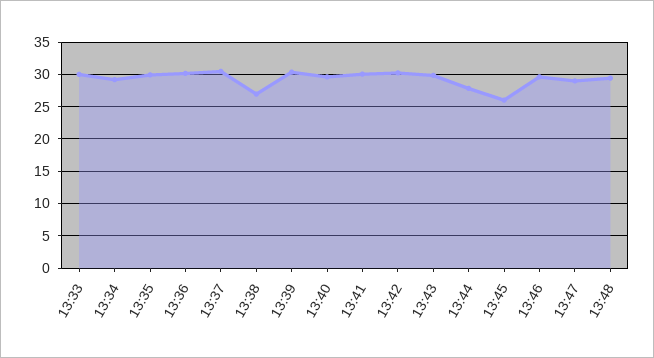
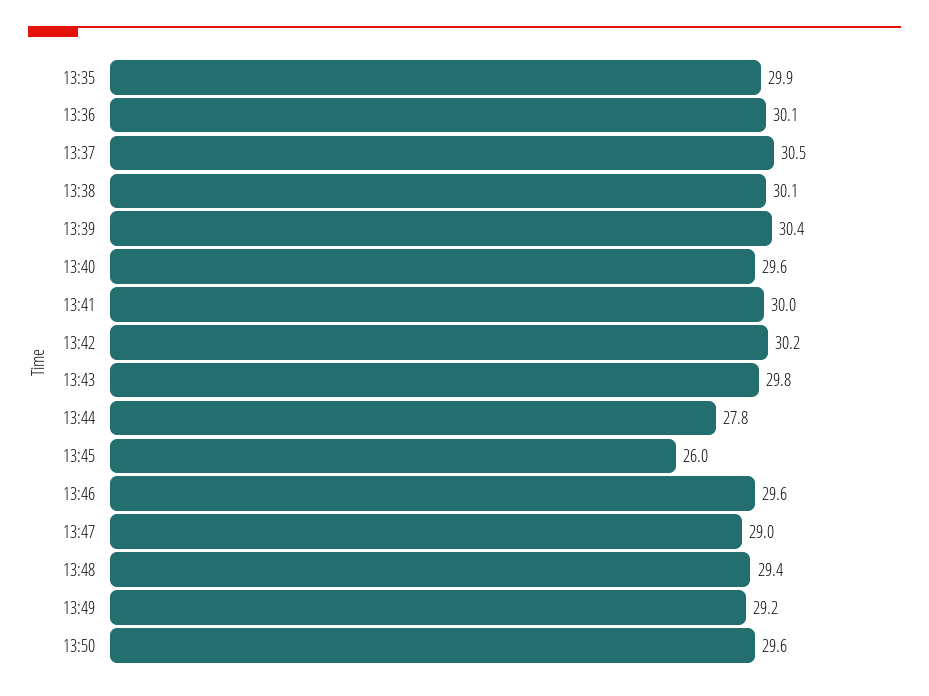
13:33: 30 -> none
13:34: 29 -> none
13:38: 27 -> 30.1
13:49: none -> 29.2
13:50: none -> 29.6

